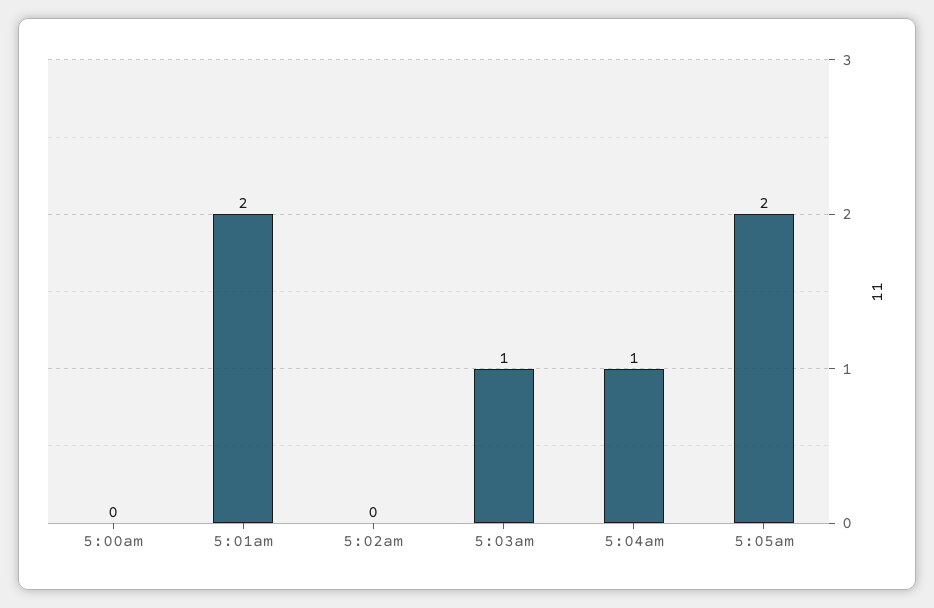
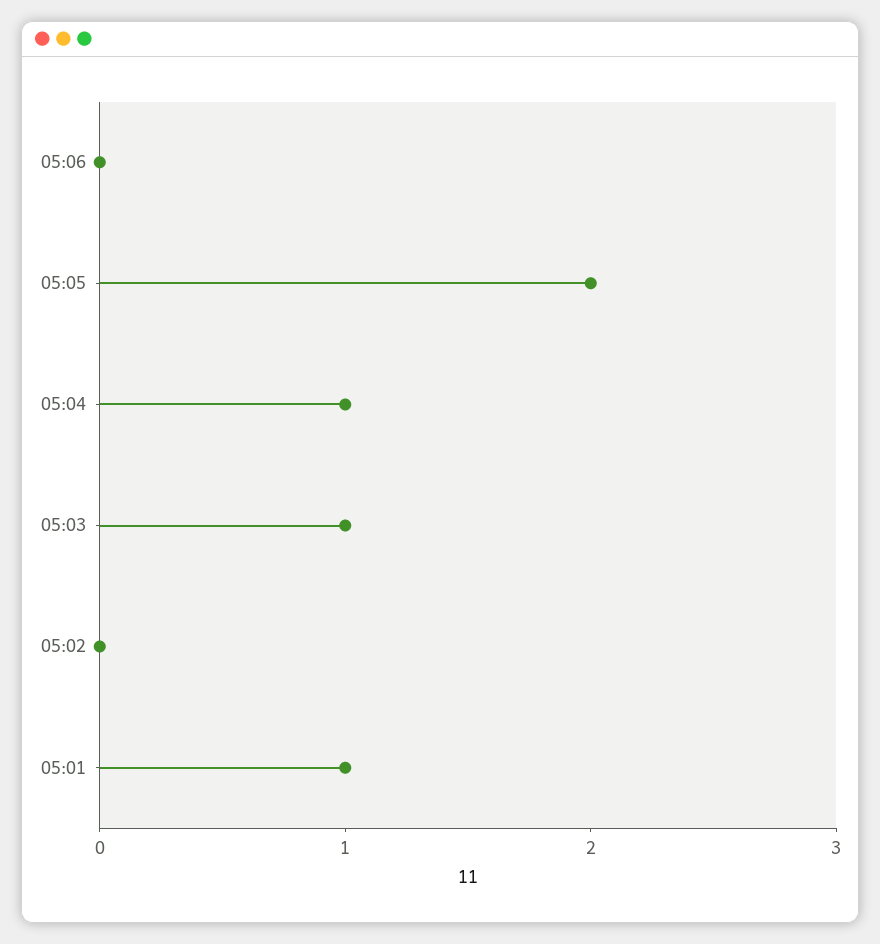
5:00am: 0 -> none
5:01am: 2 -> 1
05:06: none -> 0

